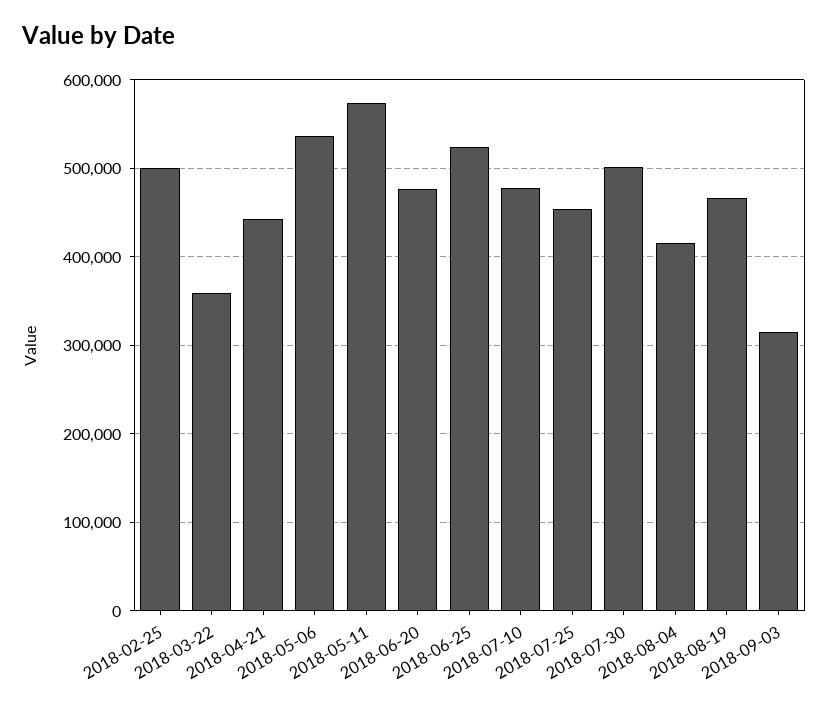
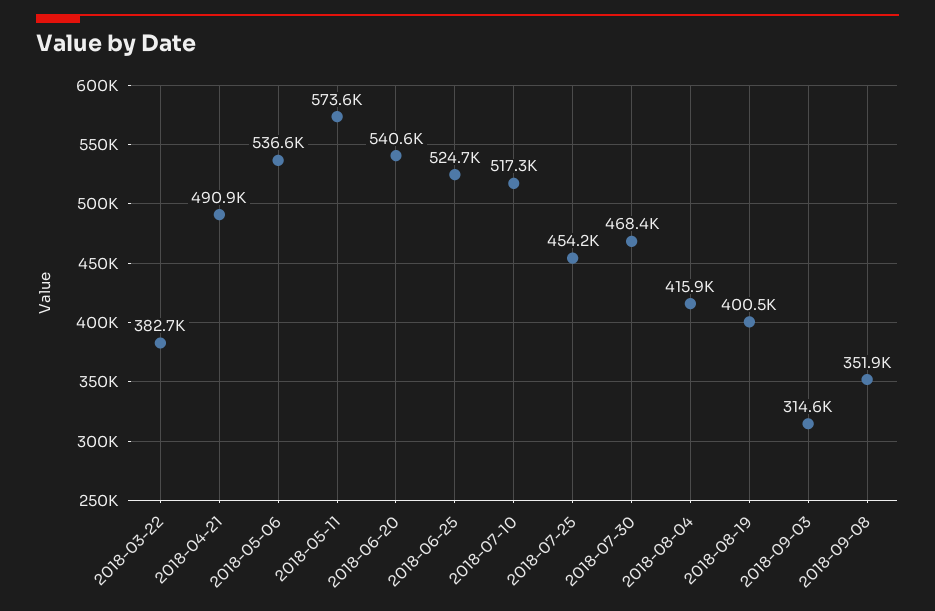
2018-02-25: 500000 -> none
2018-03-22: 360000 -> 382700
2018-04-21: 440000 -> 490900
2018-06-20: 480000 -> 540600
2018-07-10: 480000 -> 517300
2018-07-30: 500000 -> 468400
2018-08-19: 470000 -> 400500
2018-09-08: none -> 351900

